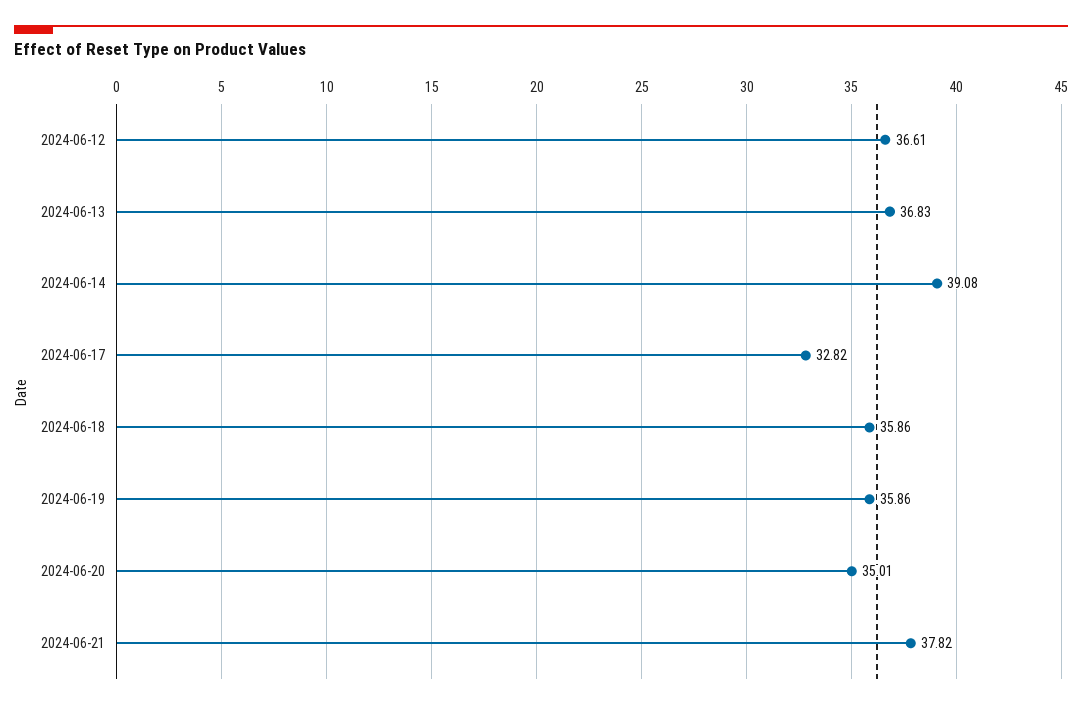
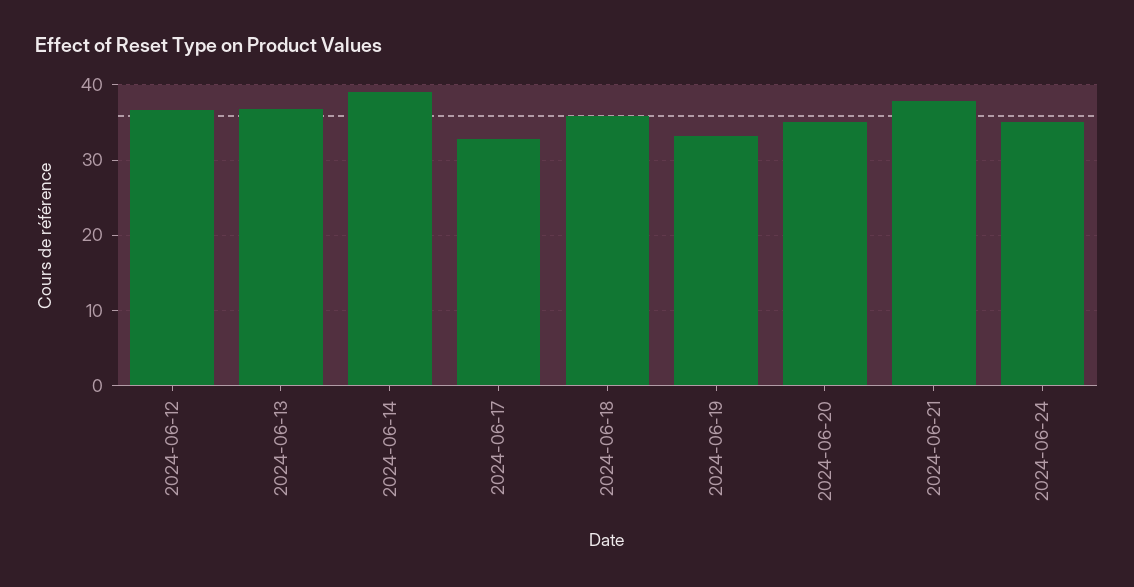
2024-06-19: 35.86 -> 33
2024-06-24: none -> 35

